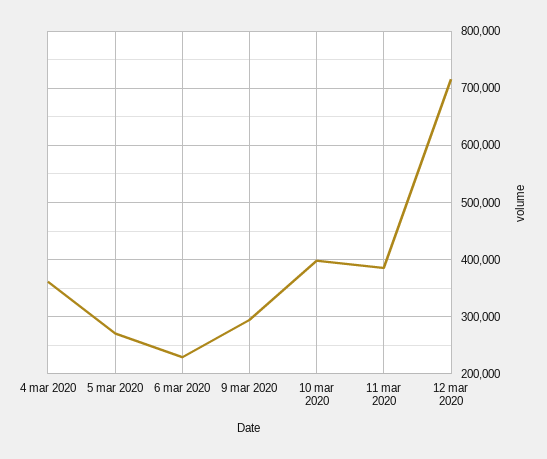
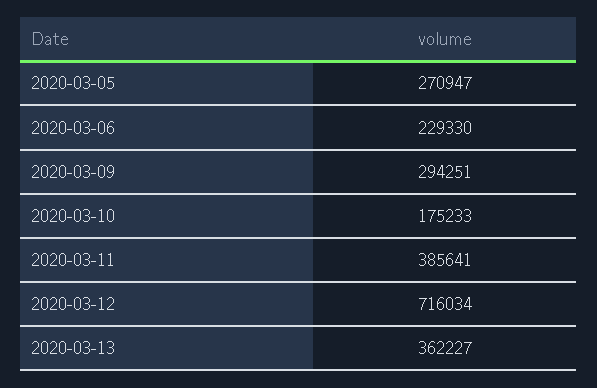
4 mar 2020: 360000 -> none
10 mar 2020: 400000 -> 175233
2020-03-13: none -> 362227

